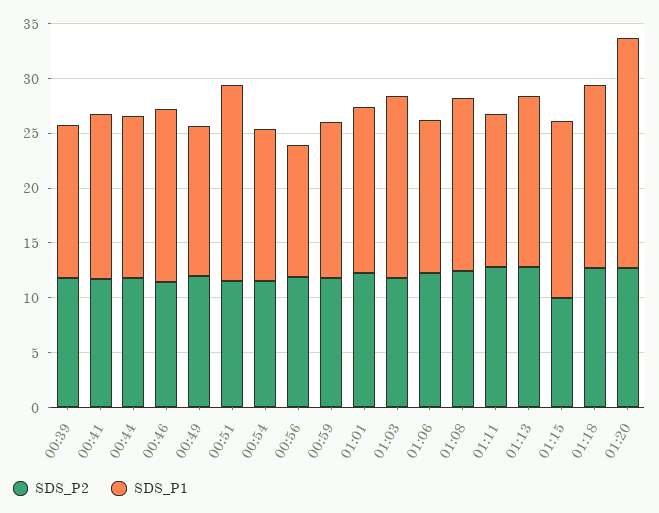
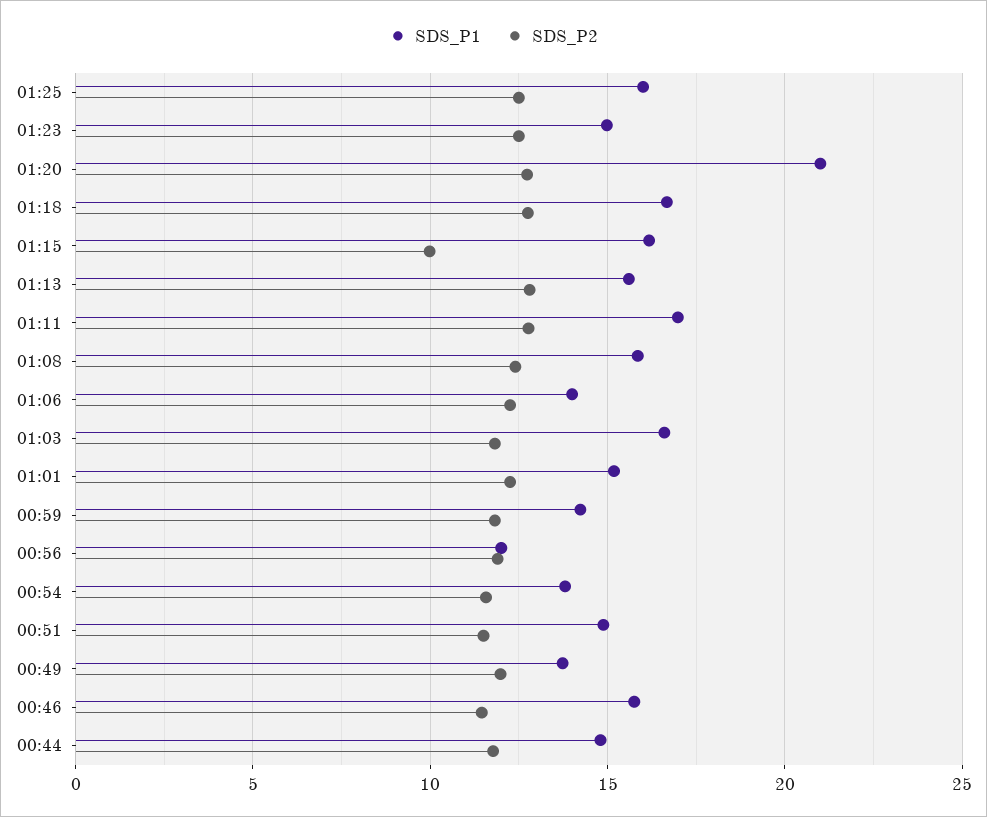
SDS_P2, 00:39: 12 -> none
SDS_P1, 00:39: 14 -> none
SDS_P2, 00:41: 12 -> none
SDS_P1, 00:41: 15 -> none
SDS_P1, 00:51: 18 -> 15
SDS_P1, 01:11: 14 -> 17
SDS_P1, 01:25: none -> 16
SDS_P2, 01:25: none -> 12.5
SDS_P1, 01:23: none -> 15
SDS_P2, 01:23: none -> 12.5

